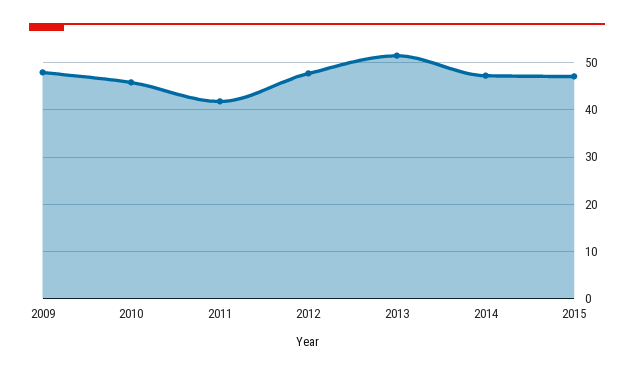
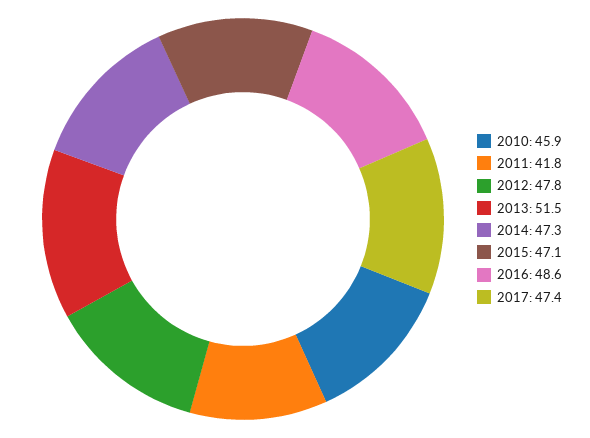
2009: 48 -> none
2016: none -> 48.6
2017: none -> 47.4

